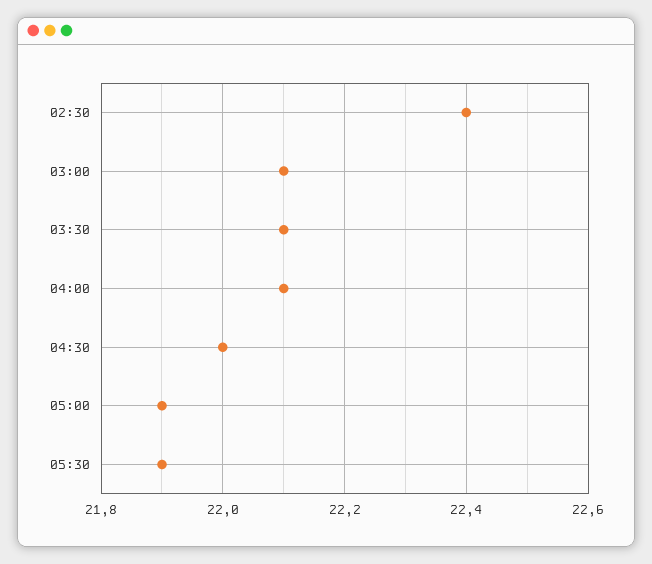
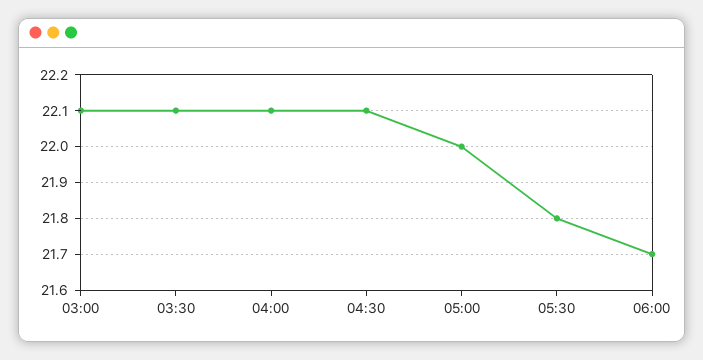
02:30: 22.4 -> none
04:30: 22 -> 22.1
05:00: 21.9 -> 22
05:30: 21.9 -> 21.8
06:00: none -> 21.7

